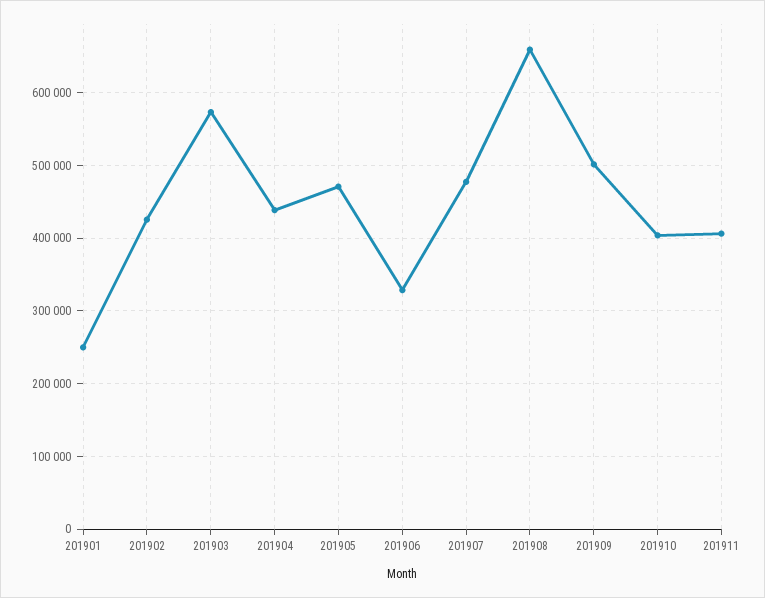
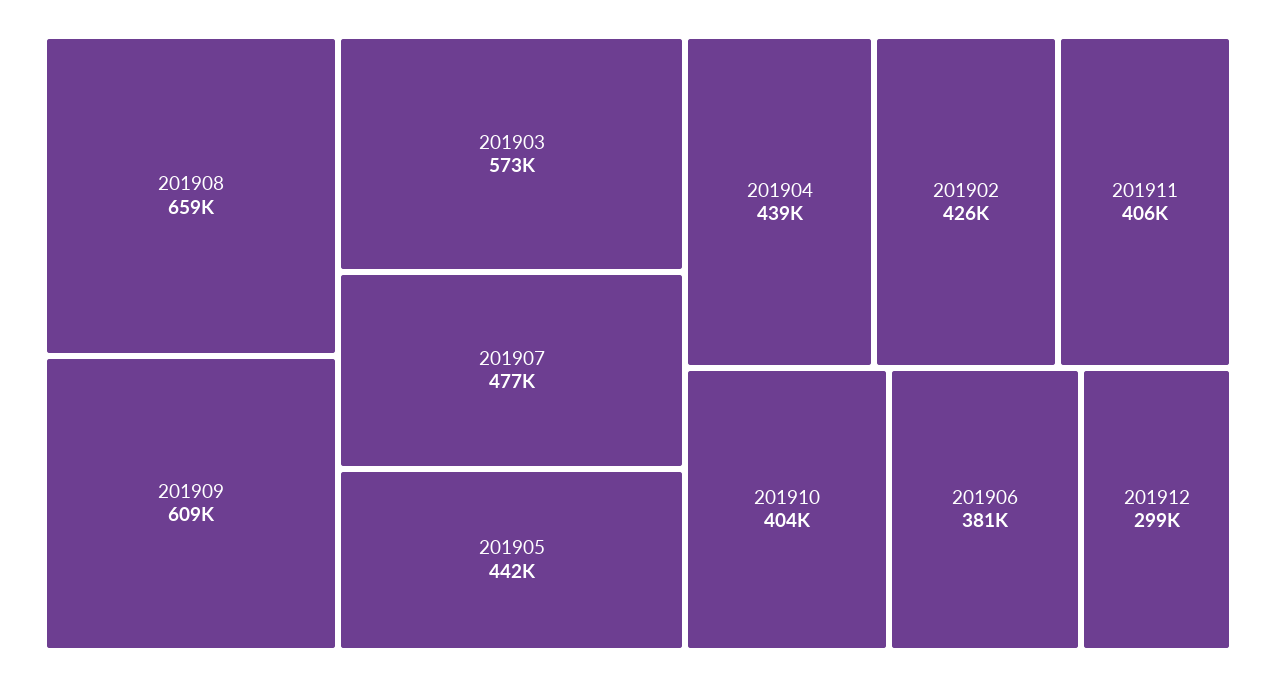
201901: 250000 -> none
201905: 470000 -> 442000
201906: 330000 -> 381000
201909: 500000 -> 609000
201912: none -> 299000

